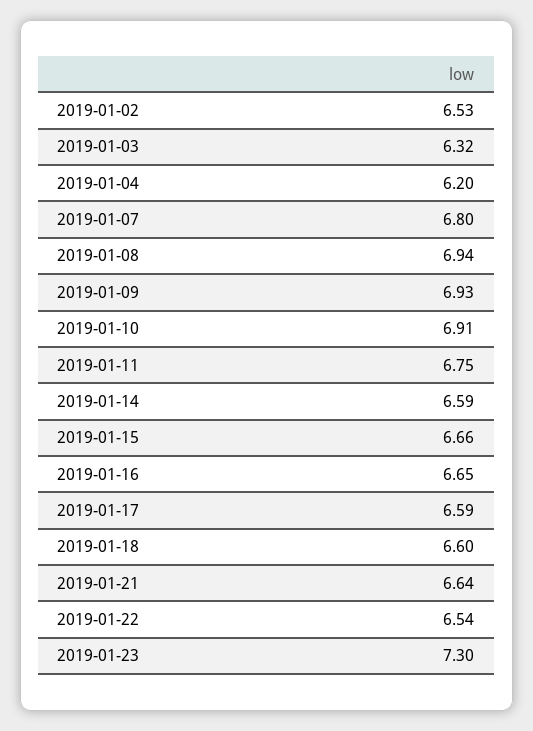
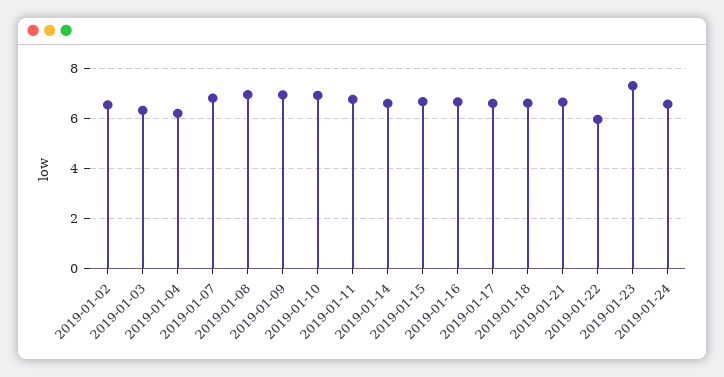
2019-01-22: 6.54 -> 6
2019-01-24: none -> 6.5

